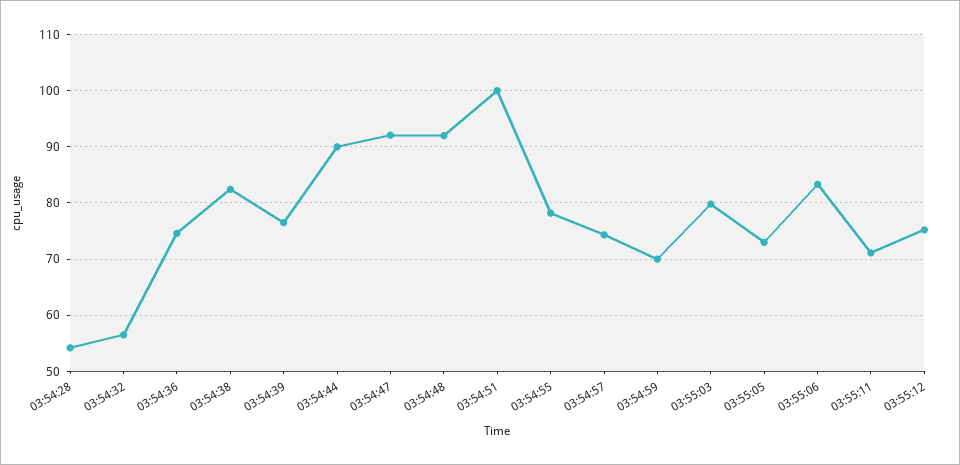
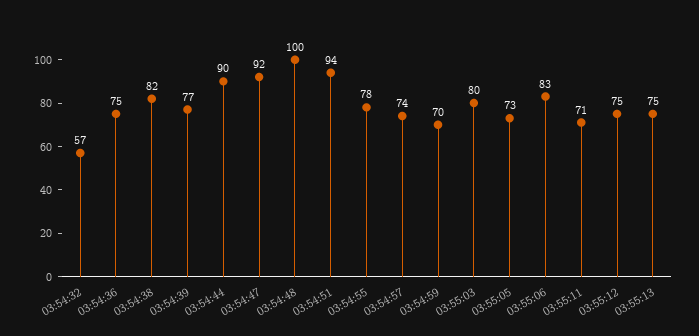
03:54:28: 54 -> none
03:54:48: 92 -> 100
03:54:51: 100 -> 94
03:55:13: none -> 75

